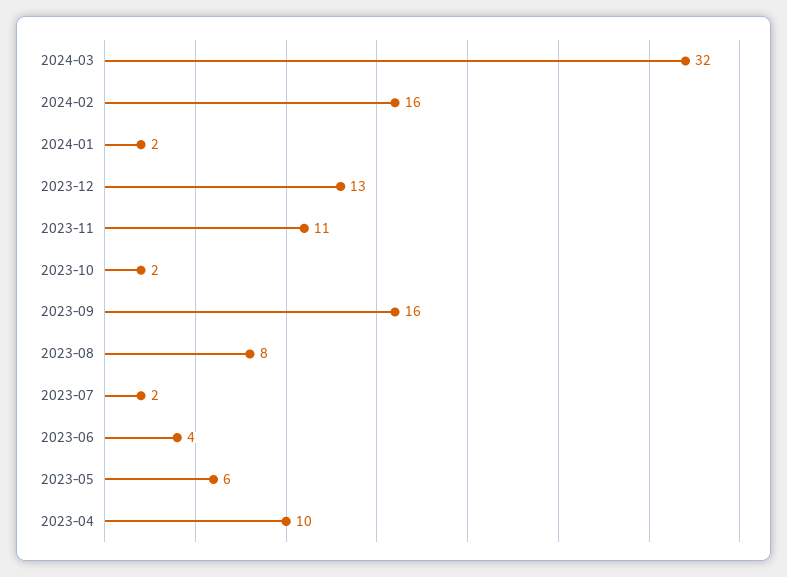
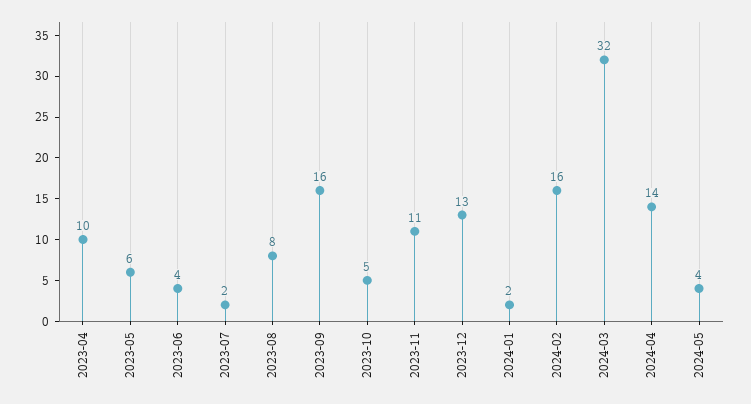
2023-10: 2 -> 5
2024-04: none -> 14
2024-05: none -> 4

